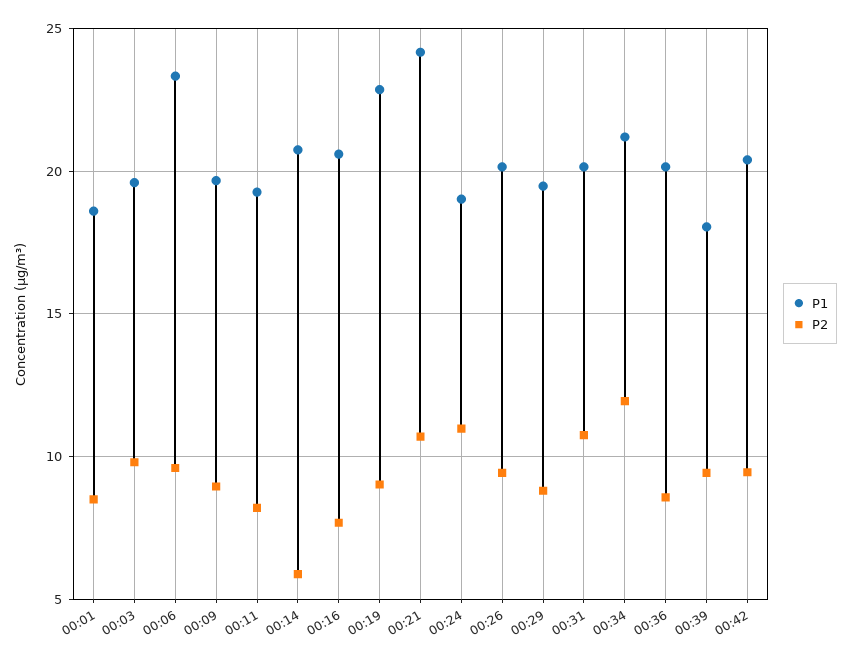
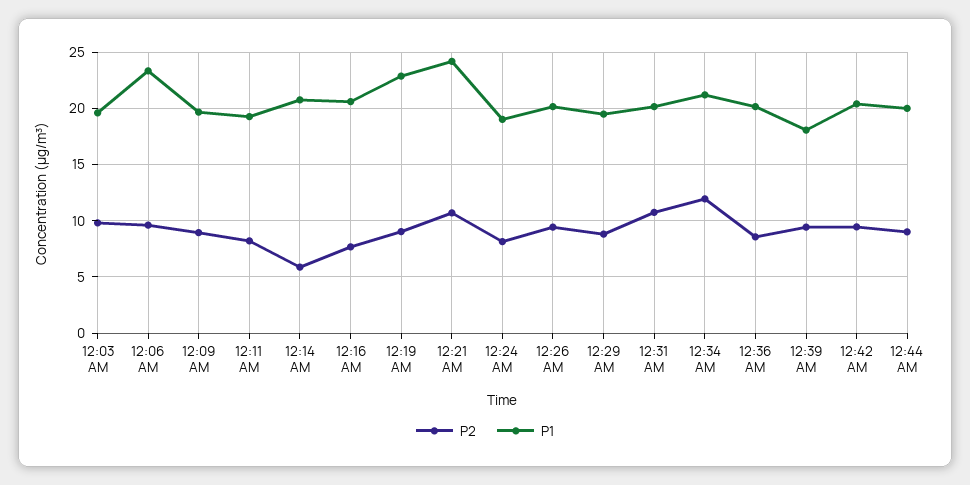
P1, 00:01: 18.5 -> none
P2, 00:01: 8.5 -> none
P2, 00:24: 11 -> 8
P2, 12:44 AM: none -> 9
P1, 12:44 AM: none -> 20

